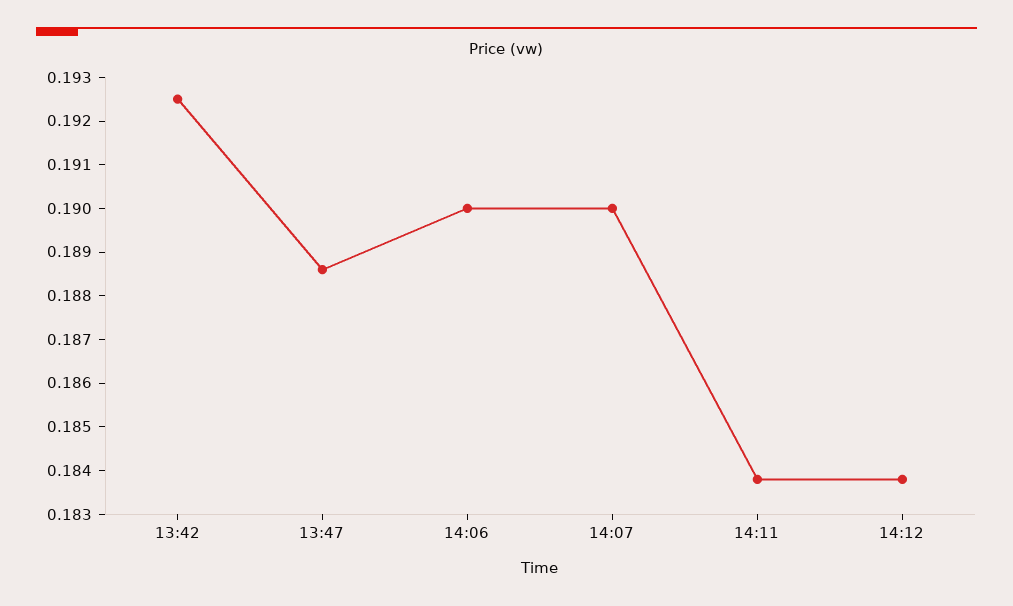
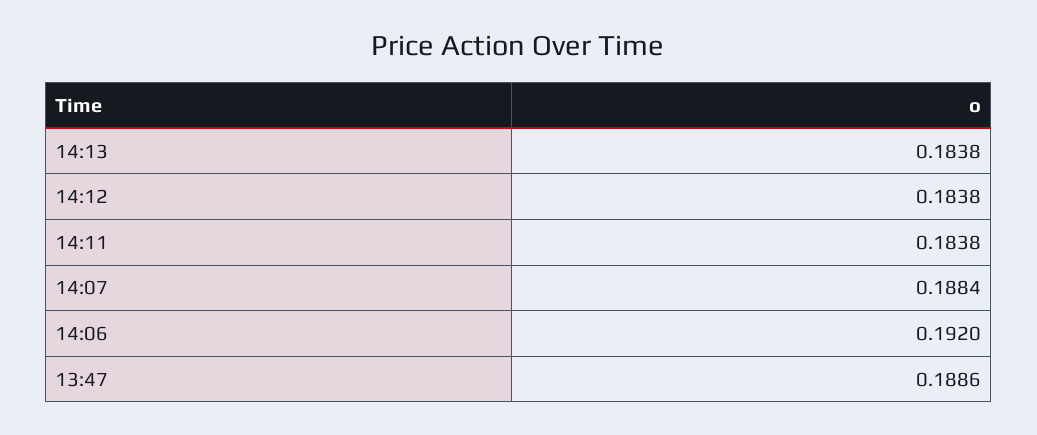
13:42: 0.1925 -> none
14:06: 0.19 -> 0.192
14:07: 0.19 -> 0.1884
14:13: none -> 0.1838

